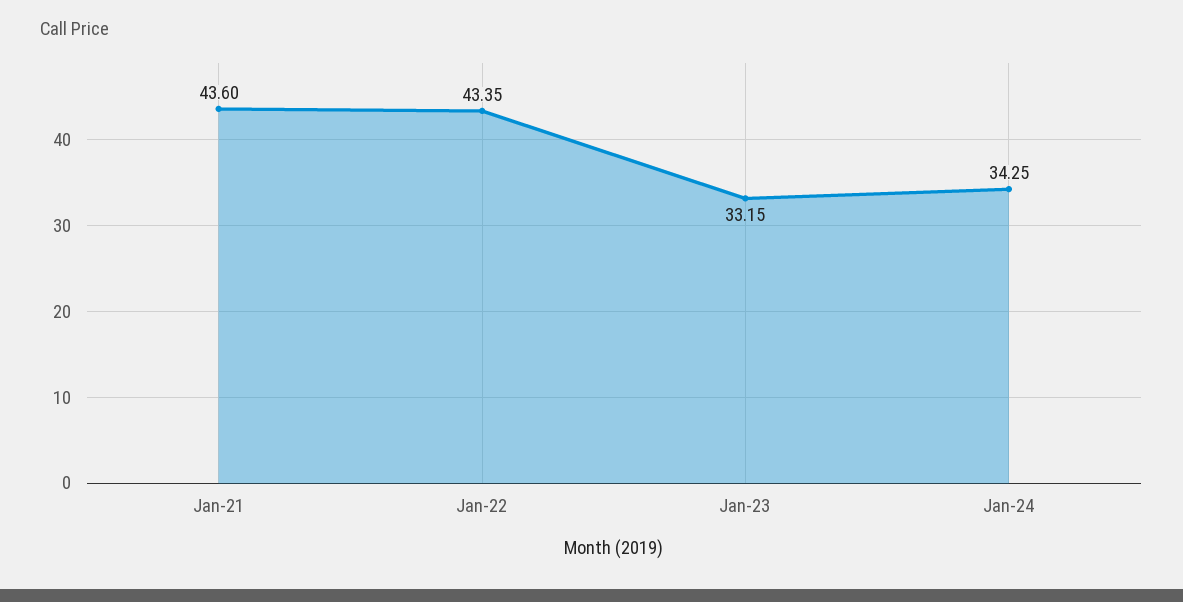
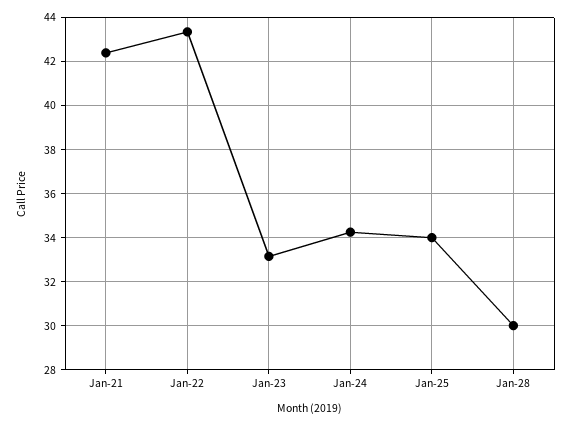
Jan-21: 43.6 -> 42.5
Jan-25: none -> 34
Jan-28: none -> 30

